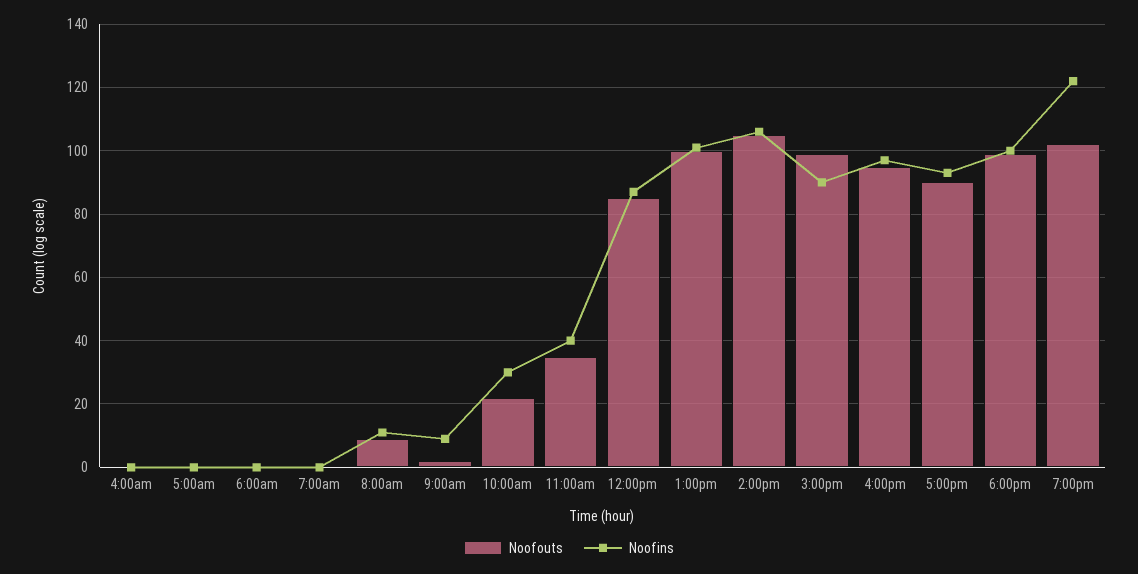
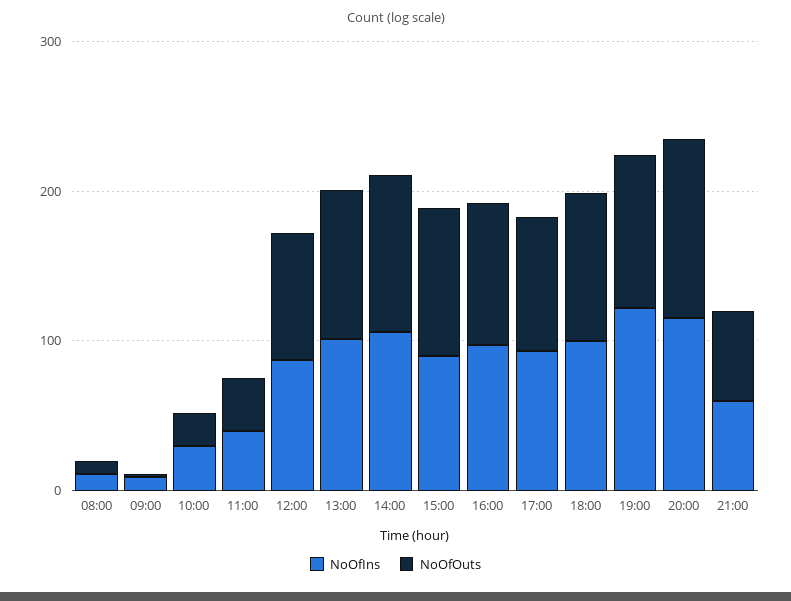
Noofouts, 4:00am: 0 -> none
Noofins, 4:00am: 0 -> none
Noofouts, 5:00am: 0 -> none
Noofins, 5:00am: 0 -> none
Noofouts, 6:00am: 0 -> none
Noofins, 6:00am: 0 -> none
Noofouts, 7:00am: 0 -> none
Noofins, 7:00am: 0 -> none
Noofins, 20:00: none -> 120
Noofouts, 20:00: none -> 120
Noofins, 21:00: none -> 60
Noofouts, 21:00: none -> 60

